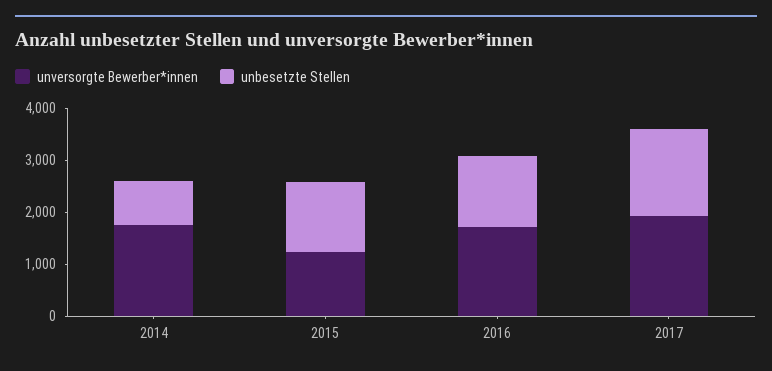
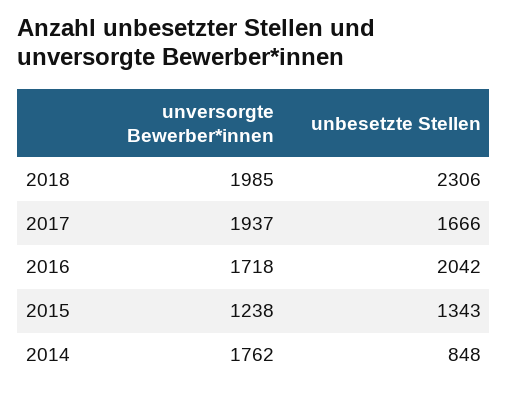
unbesetzte Stellen, 2016: 1400 -> 2042
unversorgte Bewerber*innen, 2018: none -> 1985
unbesetzte Stellen, 2018: none -> 2306

